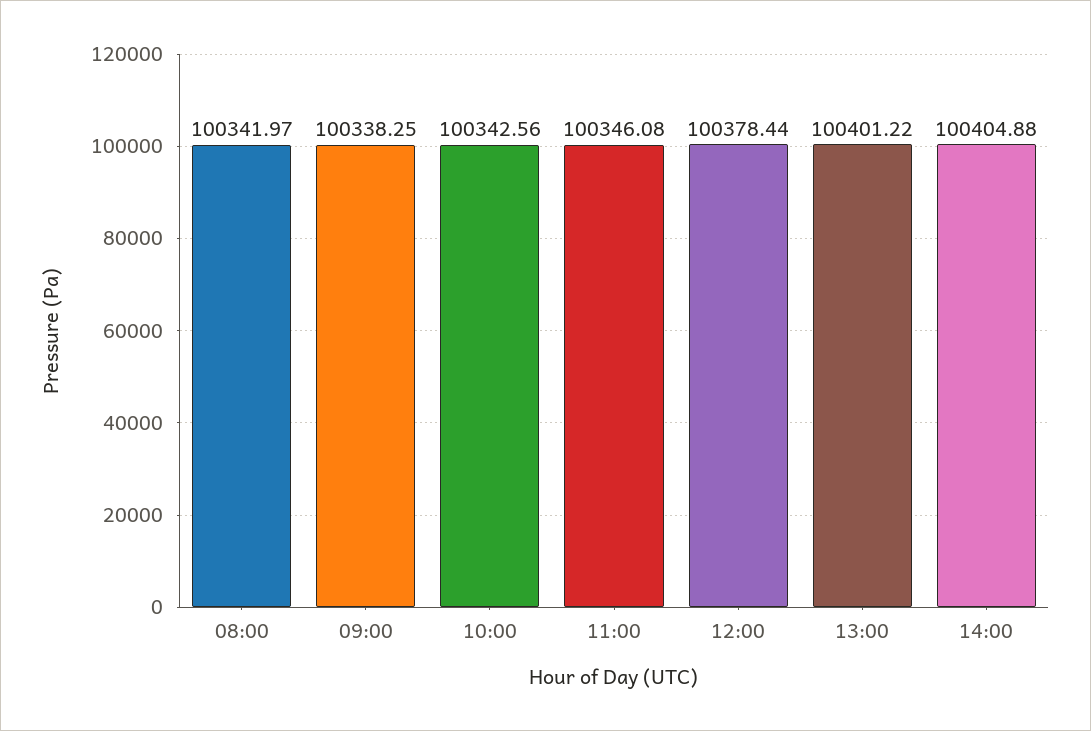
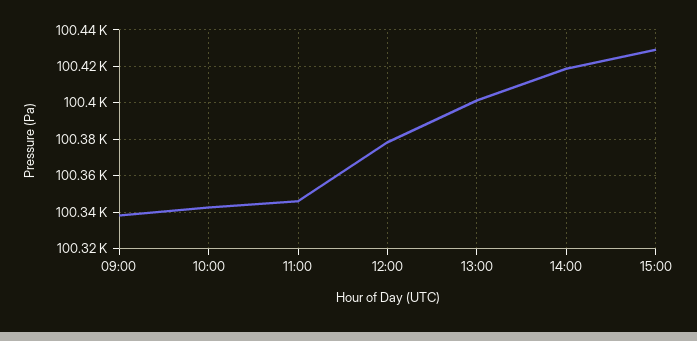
08:00: 100341.97 -> none
14:00: 100404.88 -> 100420
15:00: none -> 100430

